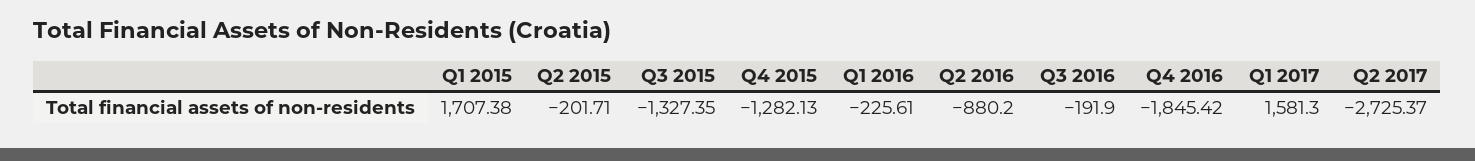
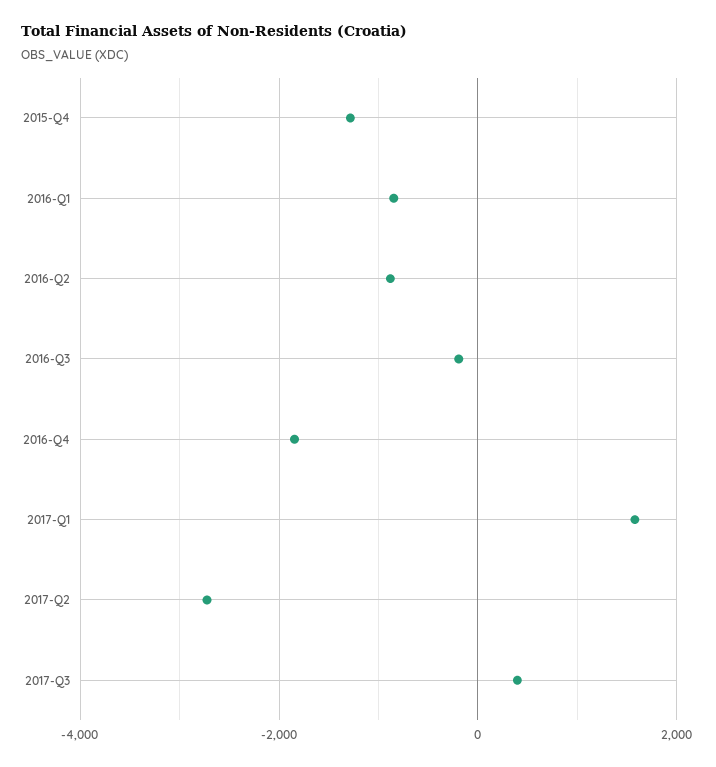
Q1 2015: 1707.38 -> none
Q2 2015: -201.71 -> none
Q3 2015: -1327.35 -> none
Q1 2016: -225.61 -> -800
2017-Q3: none -> 400

